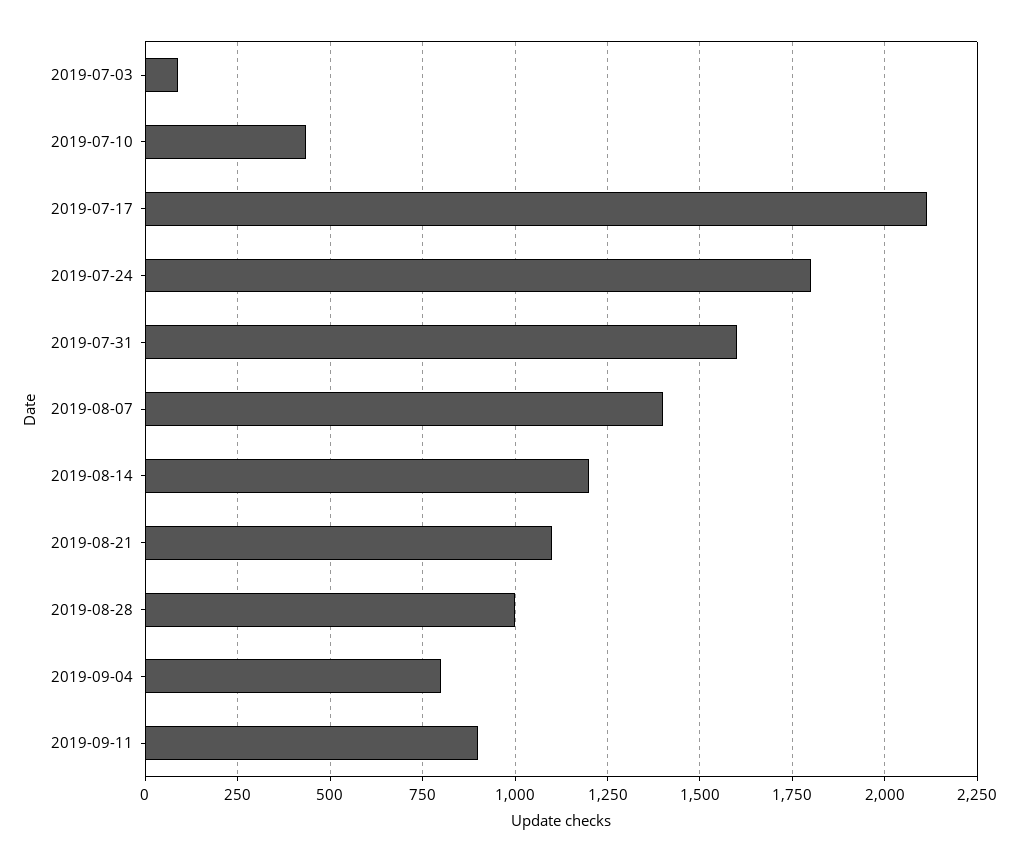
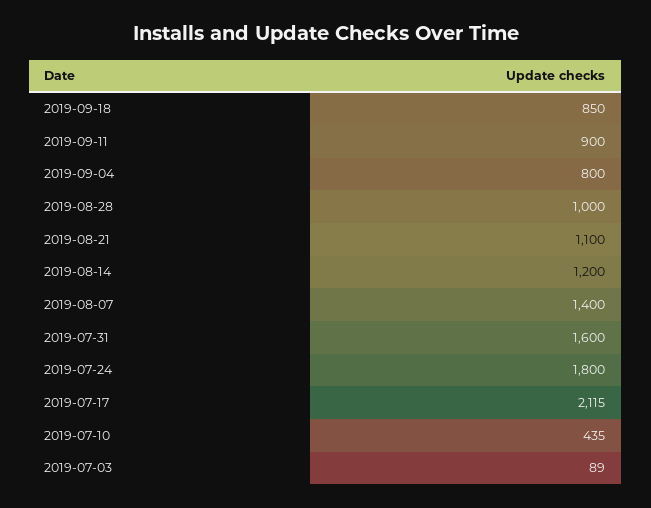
2019-09-18: none -> 850

